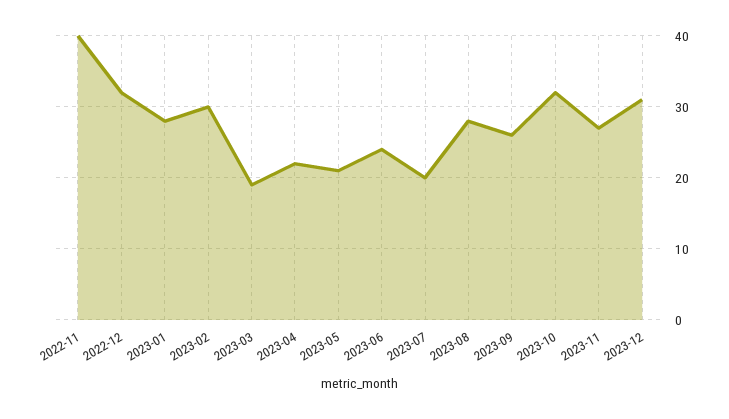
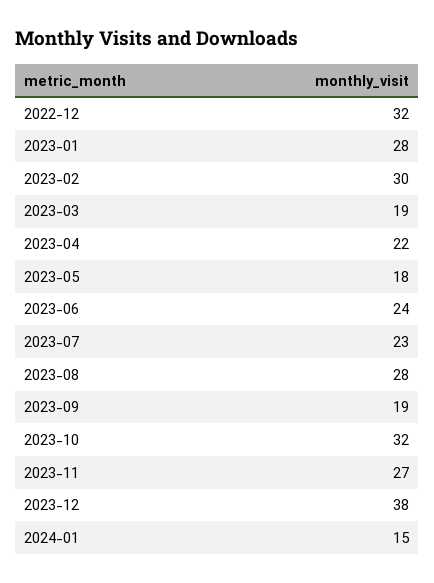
2022-11: 40 -> none
2023-05: 21 -> 18
2023-07: 20 -> 23
2023-09: 26 -> 19
2023-12: 31 -> 38
2024-01: none -> 15

